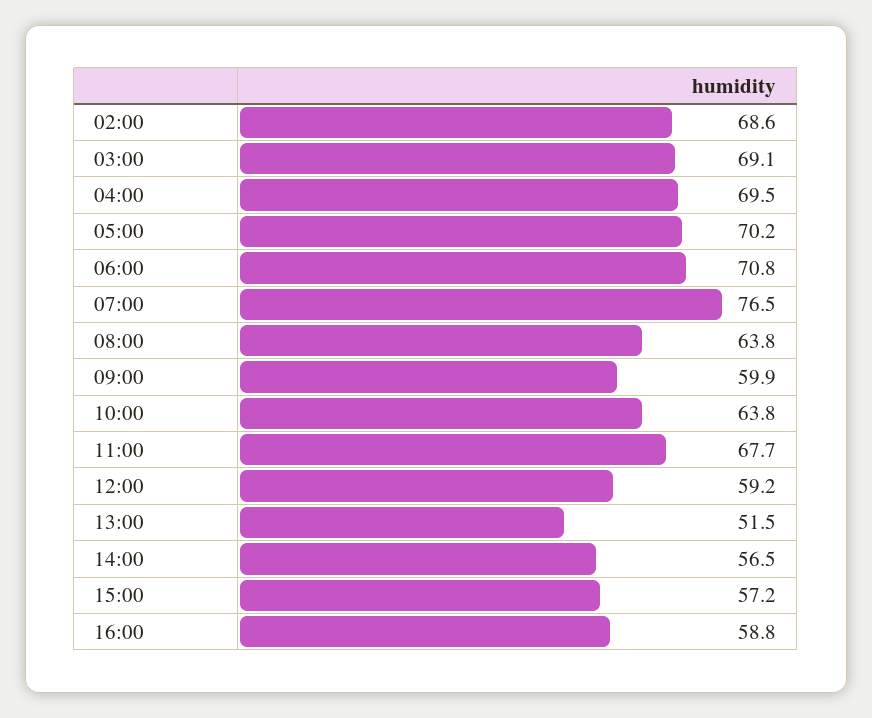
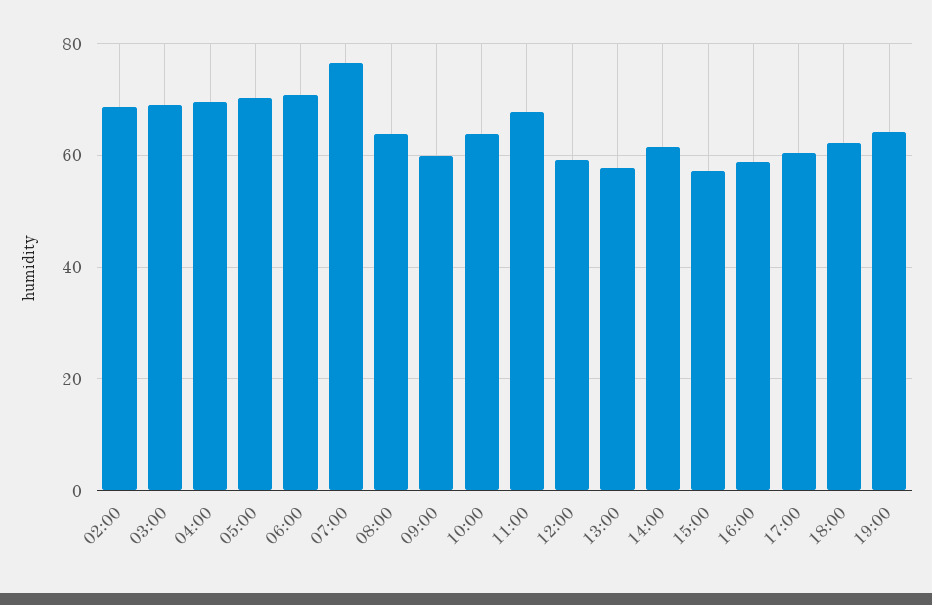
13:00: 51.5 -> 58
14:00: 56.5 -> 62
17:00: none -> 60
18:00: none -> 62
19:00: none -> 64

